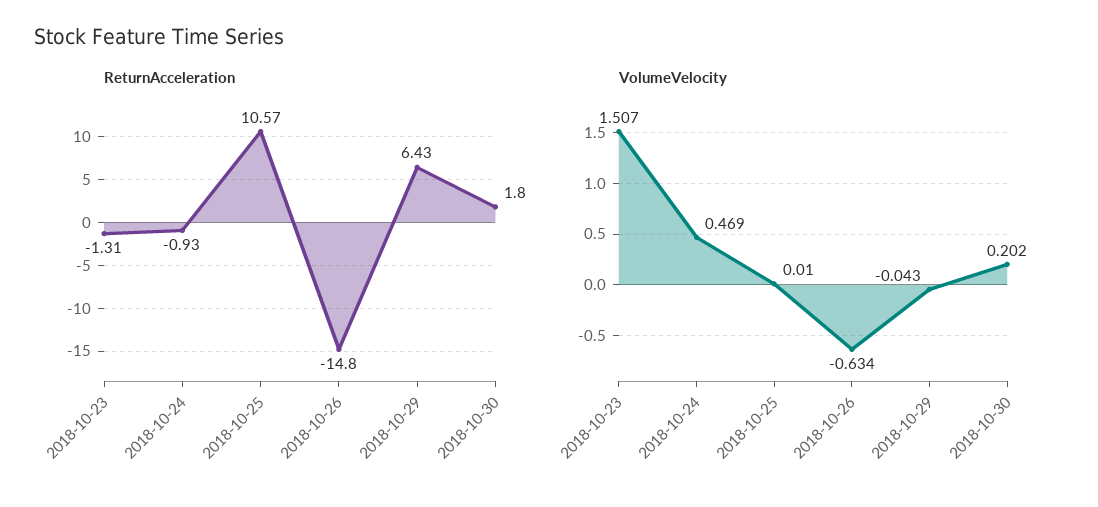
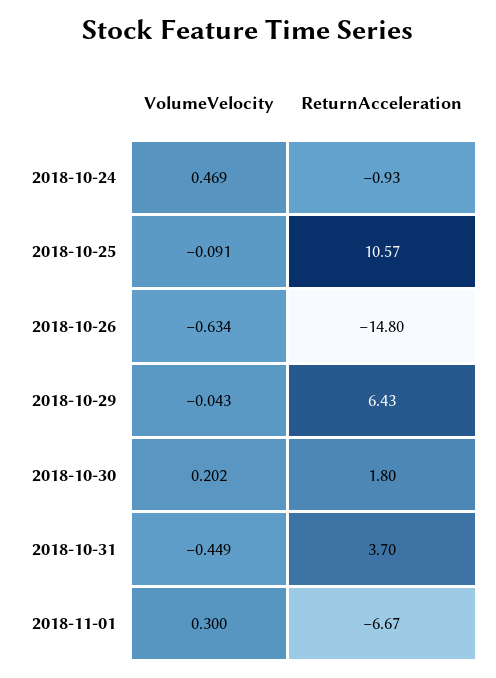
ReturnAcceleration, 2018-10-23: -1.31 -> none
VolumeVelocity, 2018-10-23: 1.507 -> none
VolumeVelocity, 2018-10-25: 0.01 -> -0.091
VolumeVelocity, 2018-10-31: none -> -0.449
ReturnAcceleration, 2018-10-31: none -> 3.7
VolumeVelocity, 2018-11-01: none -> 0.3
ReturnAcceleration, 2018-11-01: none -> -6.67

